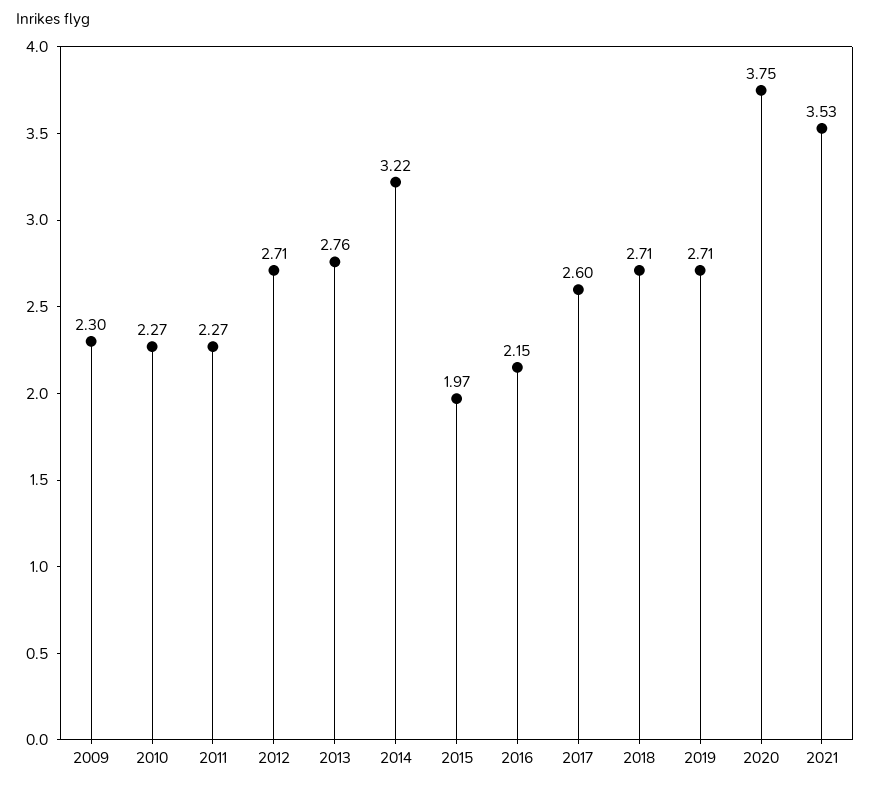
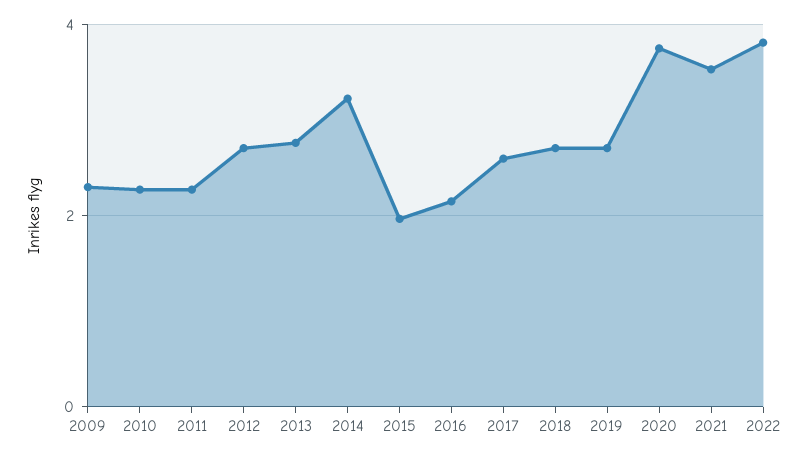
2022: none -> 3.8

